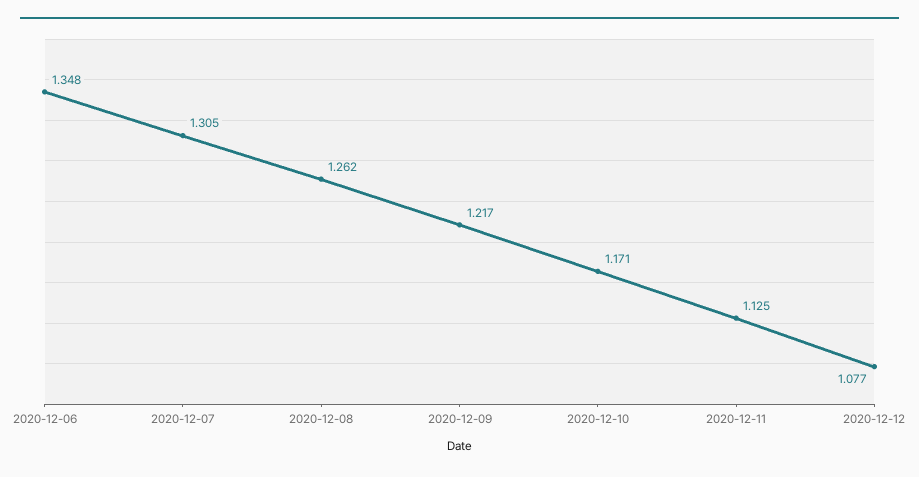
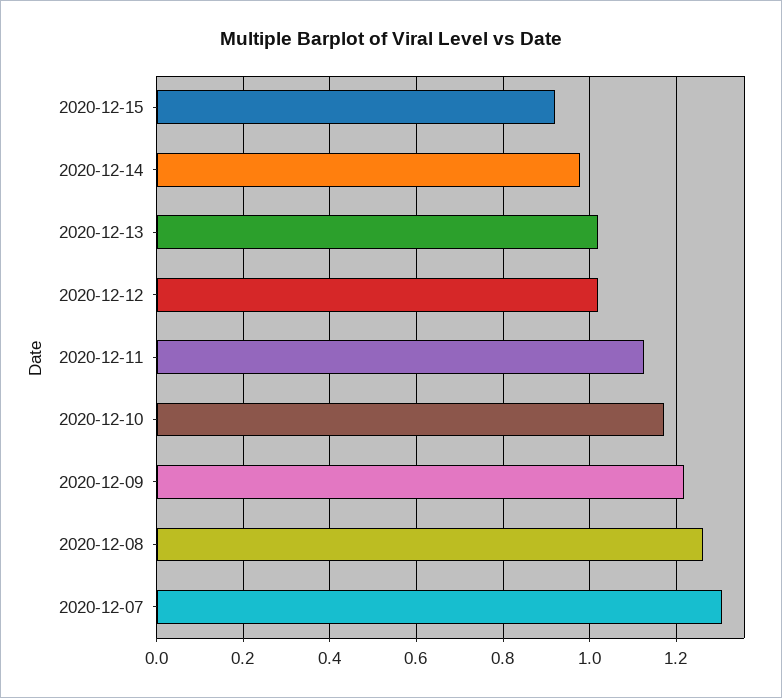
2020-12-06: 1.348 -> none
2020-12-12: 1.077 -> 1.02
2020-12-15: none -> 0.92
2020-12-14: none -> 0.98
2020-12-13: none -> 1.02

